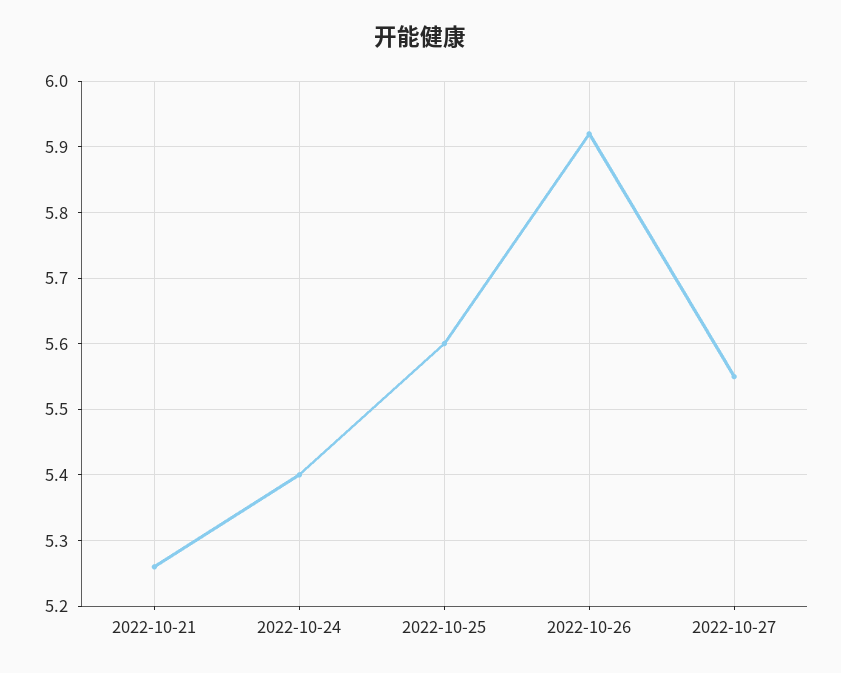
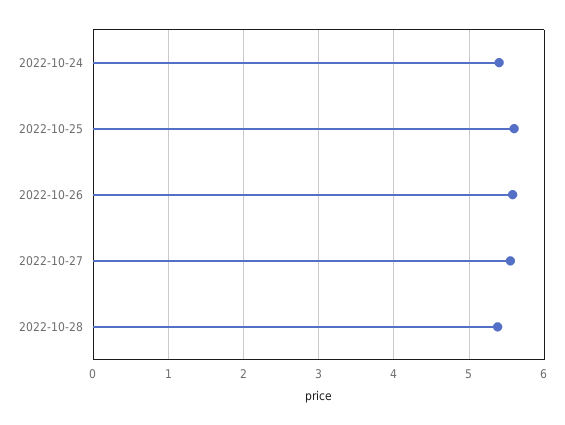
2022-10-21: 5.26 -> none
2022-10-26: 5.92 -> 5.6
2022-10-28: none -> 5.4

